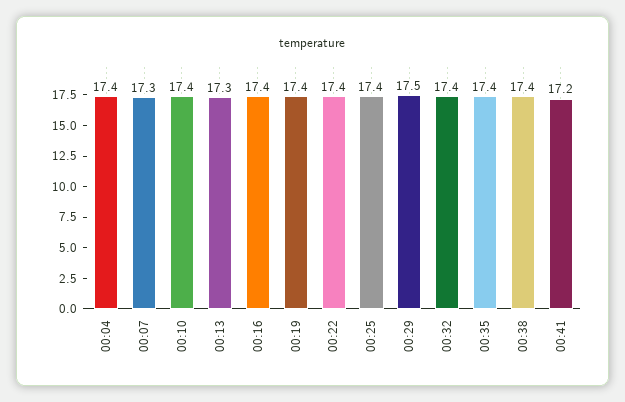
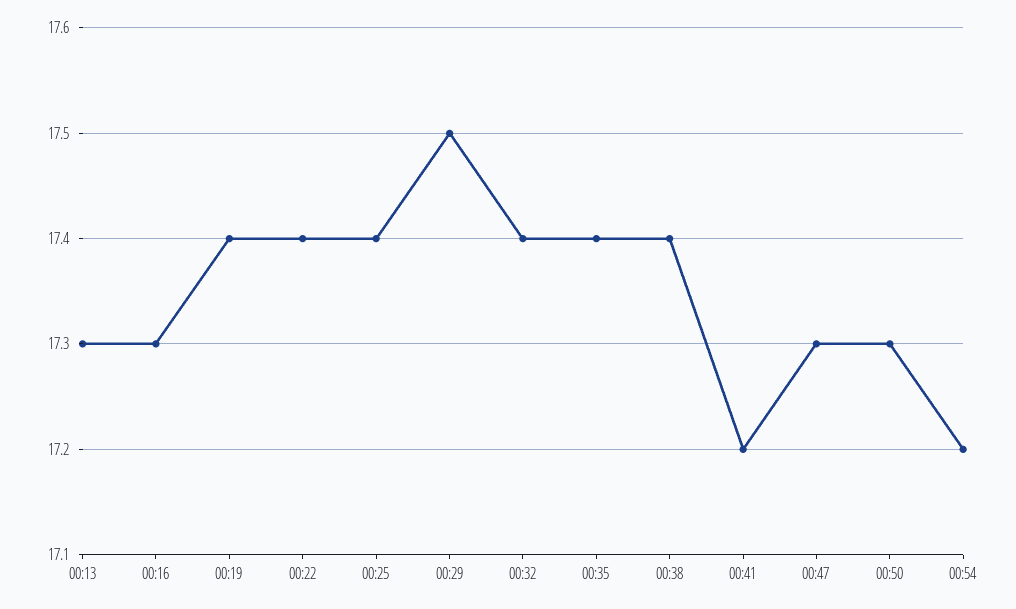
00:04: 17.4 -> none
00:07: 17.3 -> none
00:10: 17.4 -> none
00:16: 17.4 -> 17.3
00:47: none -> 17.3
00:50: none -> 17.3
00:54: none -> 17.2

